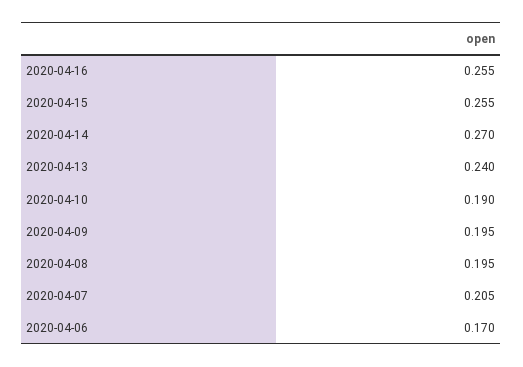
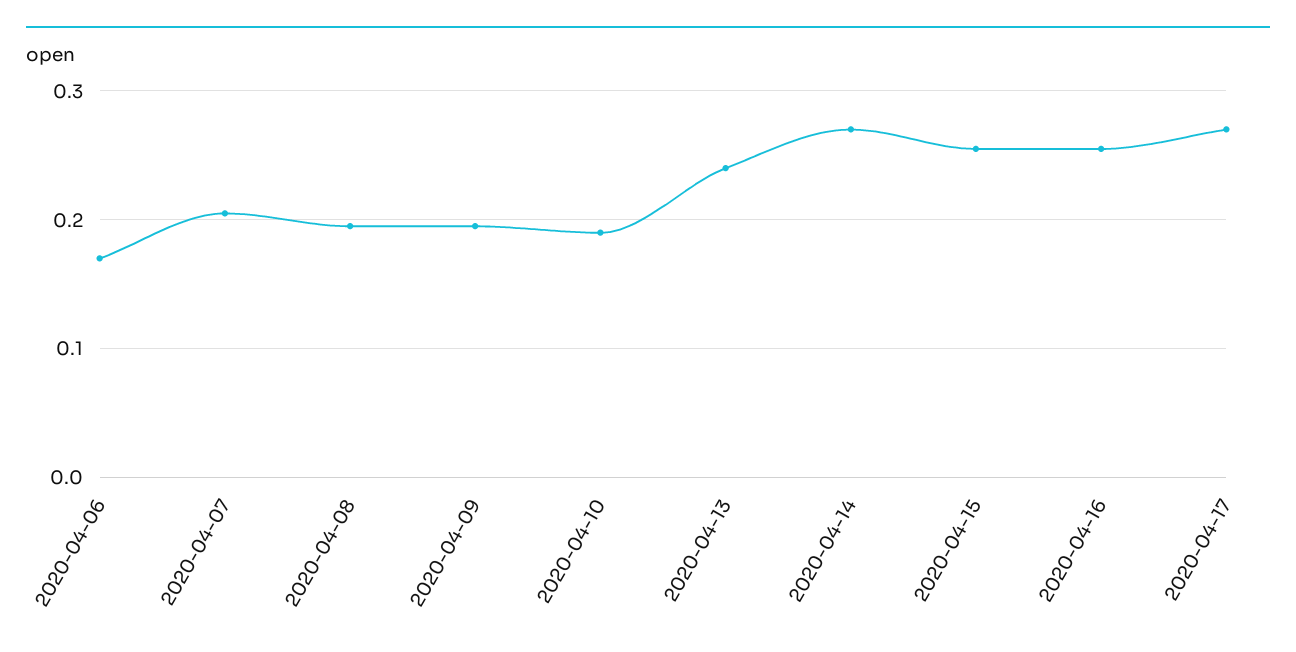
2020-04-17: none -> 0.27

